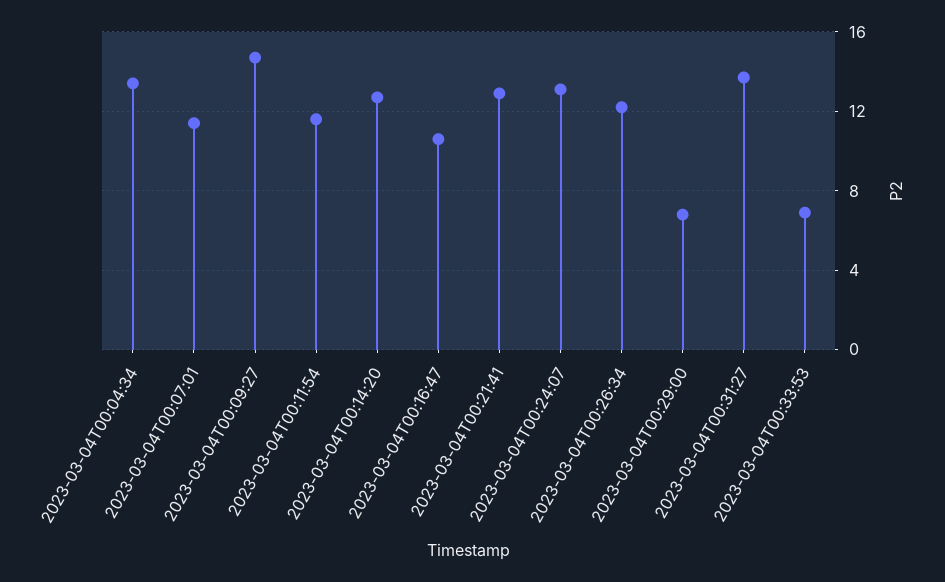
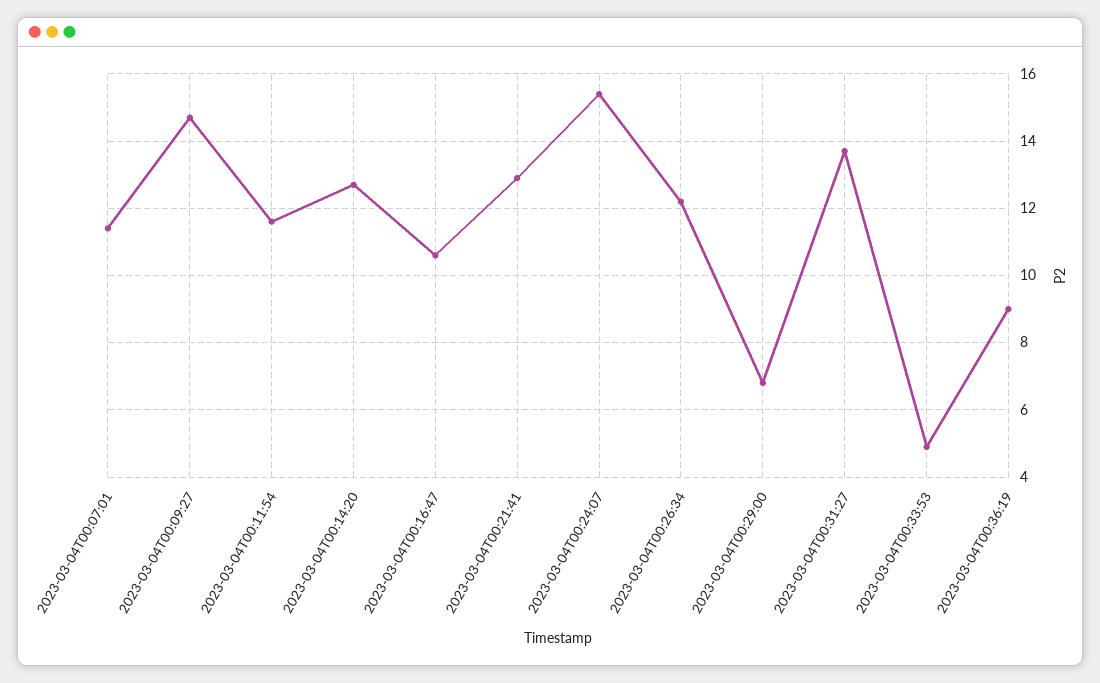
2023-03-04T00:04:34: 13.5 -> none
2023-03-04T00:24:07: 13 -> 15.5
2023-03-04T00:33:53: 7 -> 5
2023-03-04T00:36:19: none -> 9

